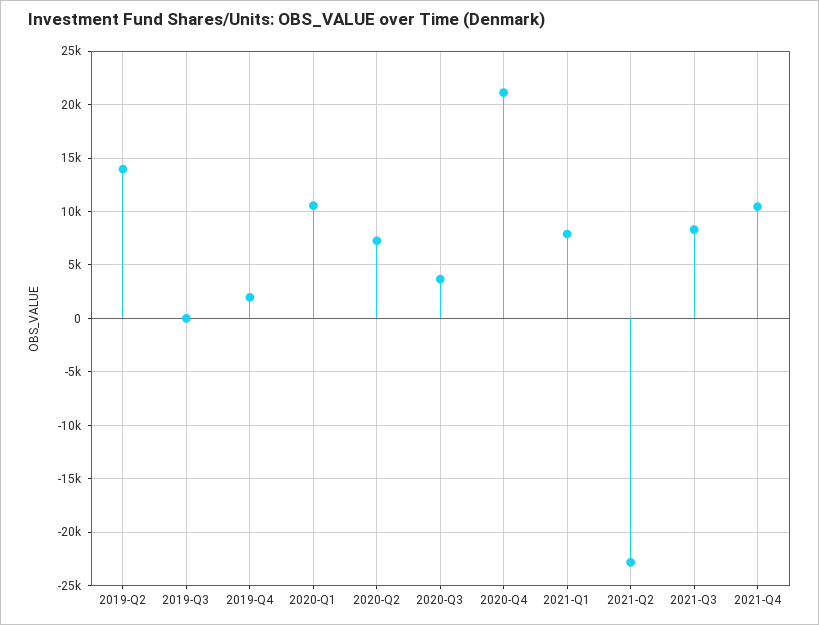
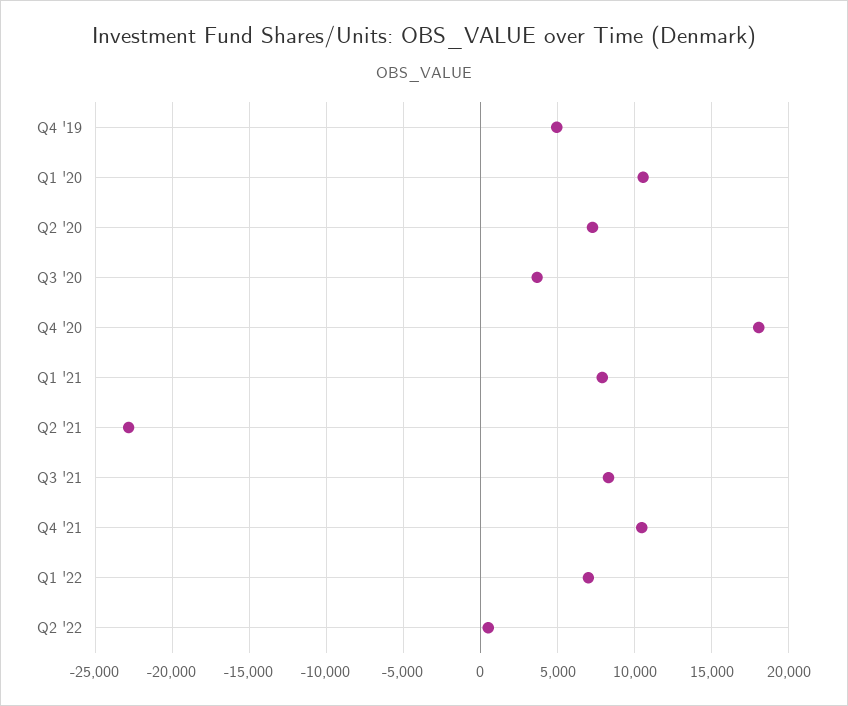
2019-Q2: 14000 -> none
2019-Q3: 0 -> none
2019-Q4: 2000 -> 5000
2020-Q4: 21000 -> 18000
Q1 '22: none -> 7000
Q2 '22: none -> 500

